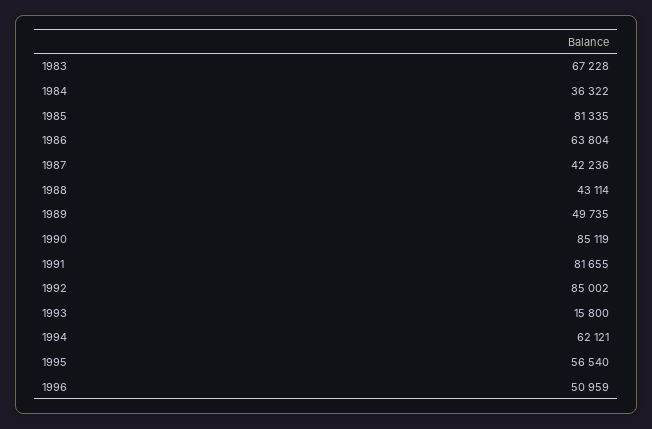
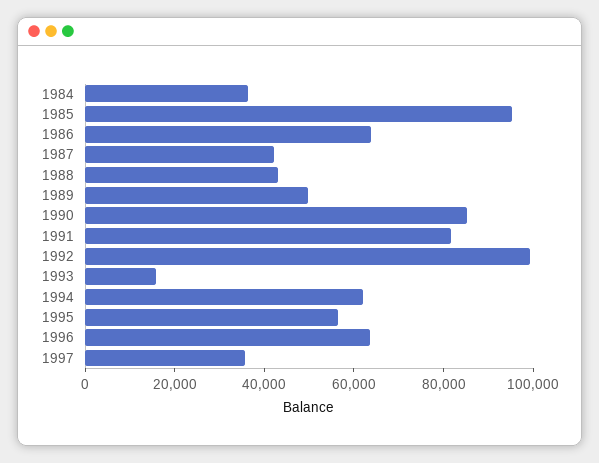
1983: 67228 -> none
1985: 81335 -> 95000
1992: 85002 -> 100000
1996: 50959 -> 65000
1997: none -> 35000

